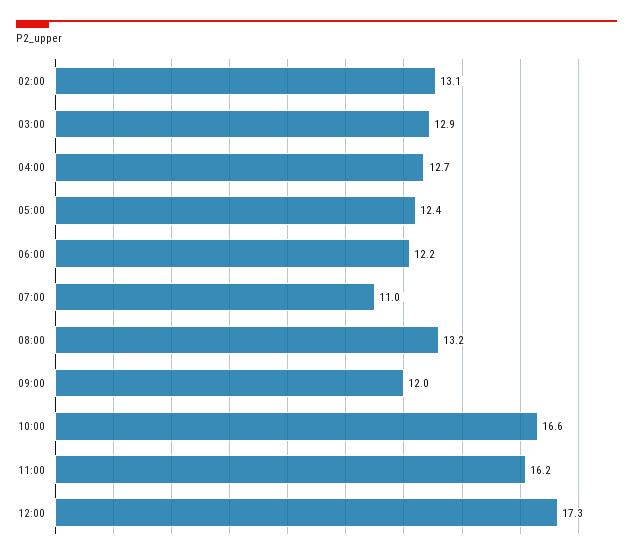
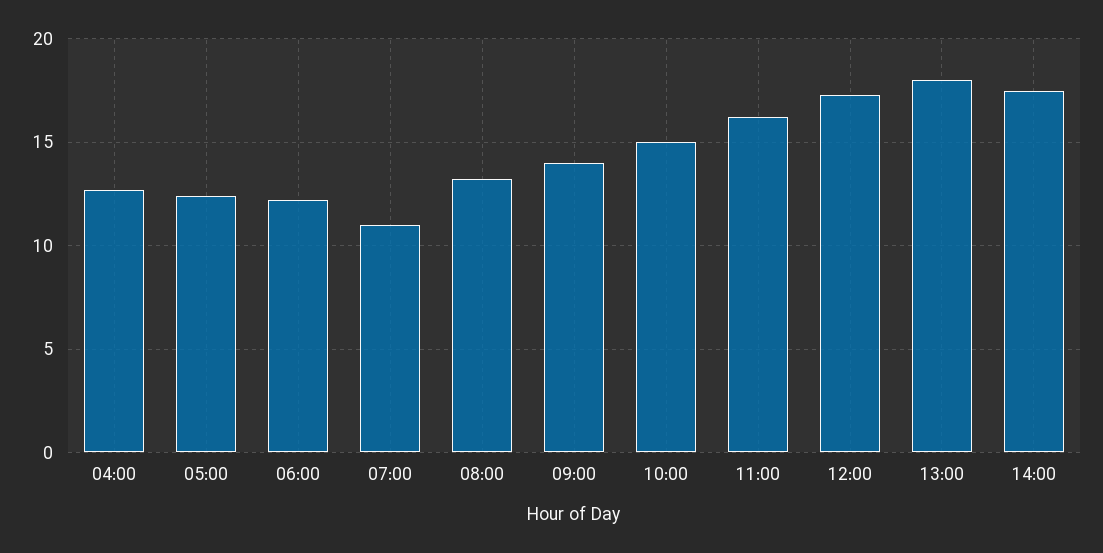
02:00: 13.1 -> none
03:00: 12.9 -> none
09:00: 12 -> 14
10:00: 16.6 -> 15
13:00: none -> 18
14:00: none -> 17.5

